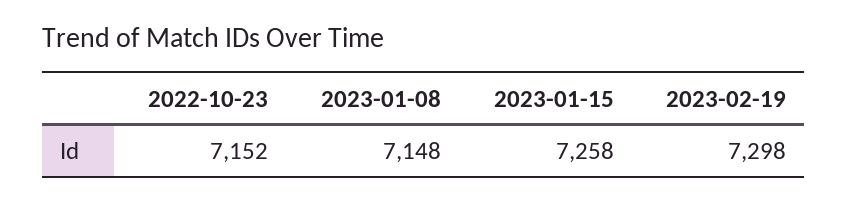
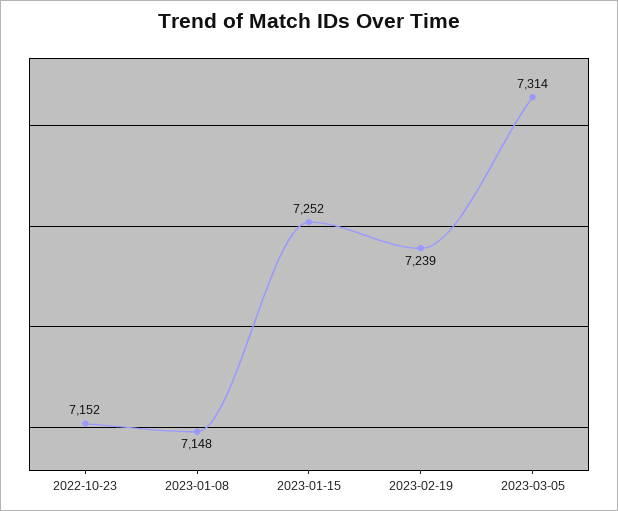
2023-01-15: 7258 -> 7252
2023-02-19: 7298 -> 7239
2023-03-05: none -> 7314

